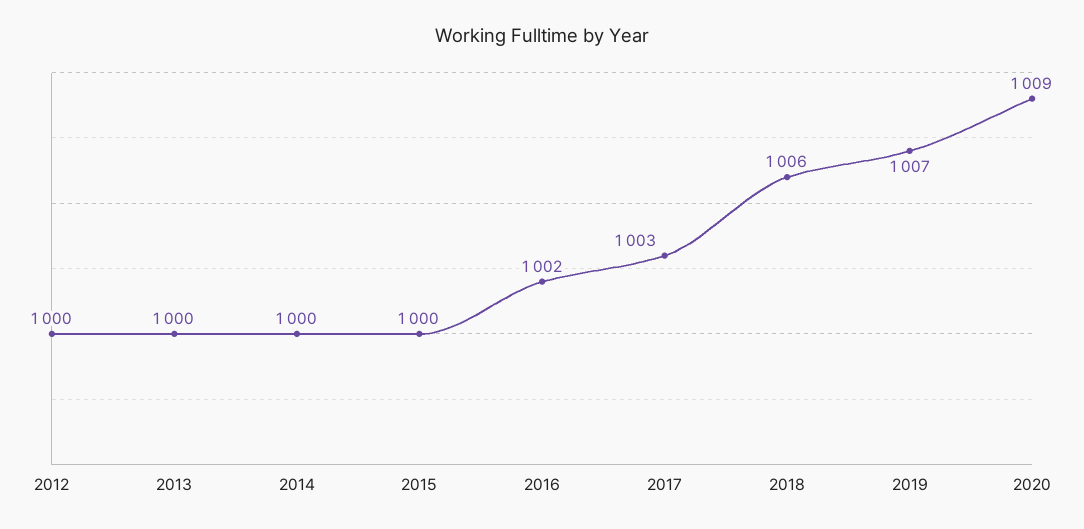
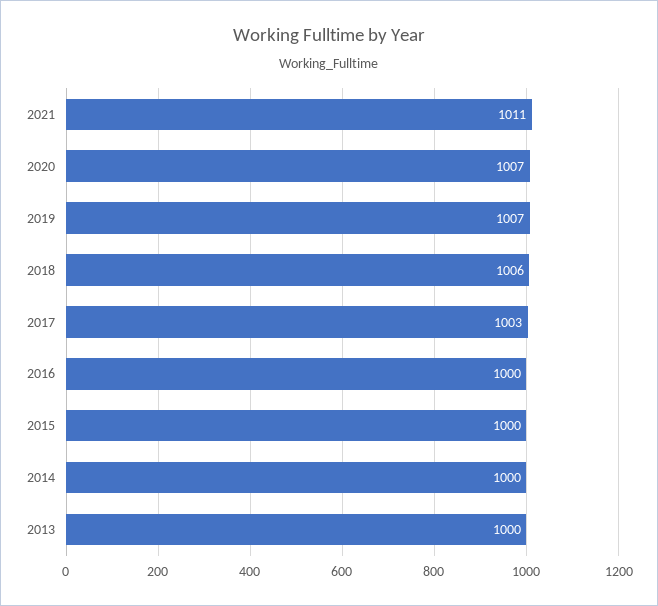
2012: 1000 -> none
2016: 1002 -> 1000
2020: 1009 -> 1007
2021: none -> 1011

